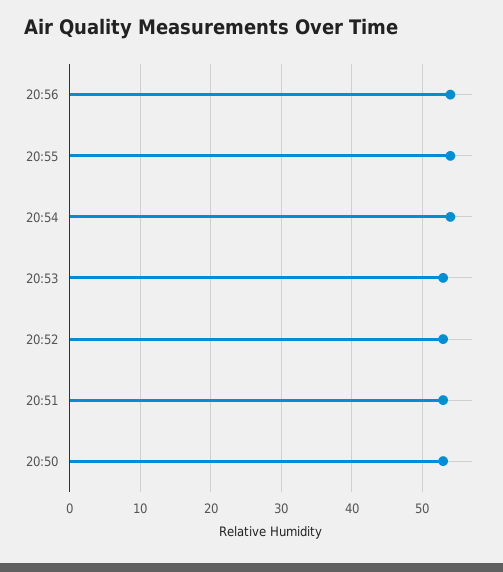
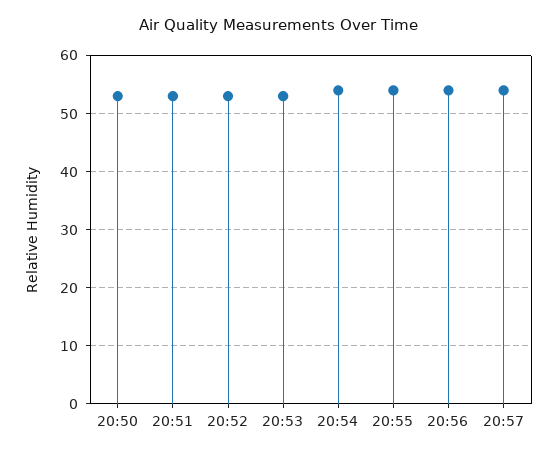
20:57: none -> 55

